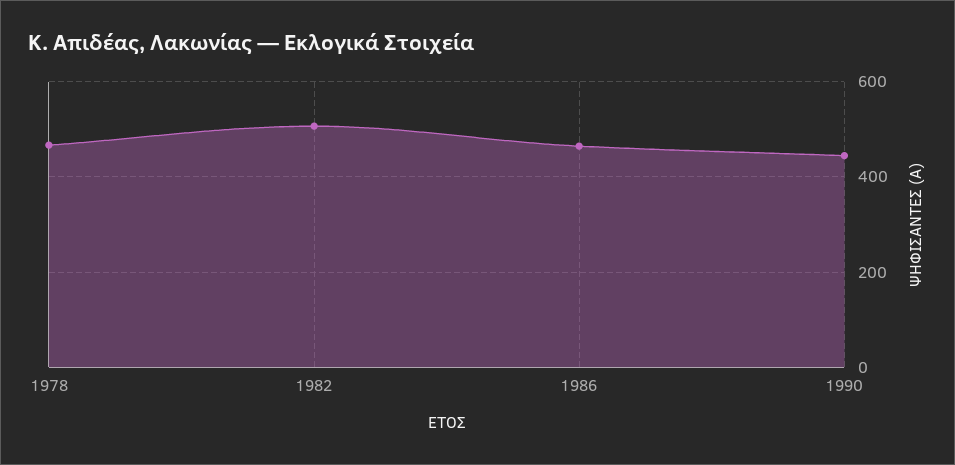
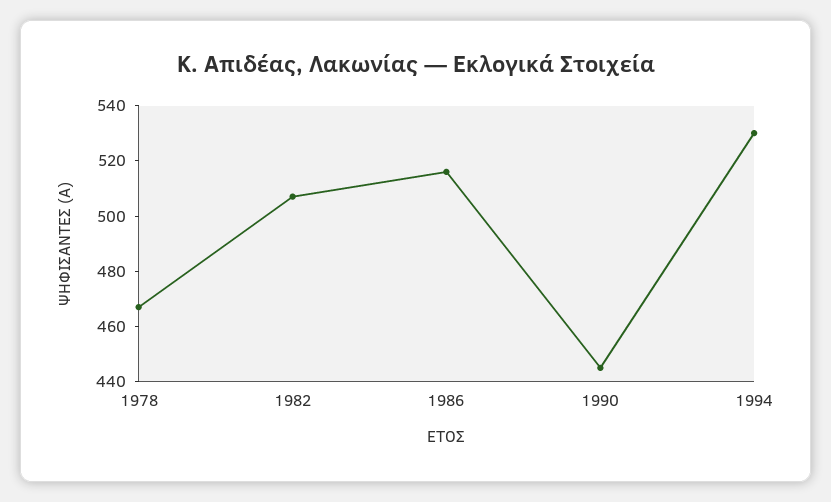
1986: 460 -> 515
1994: none -> 530

